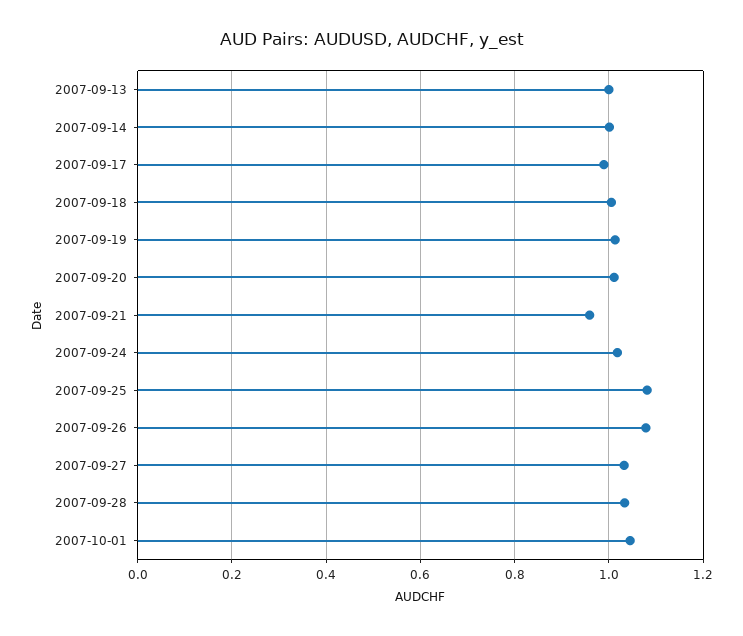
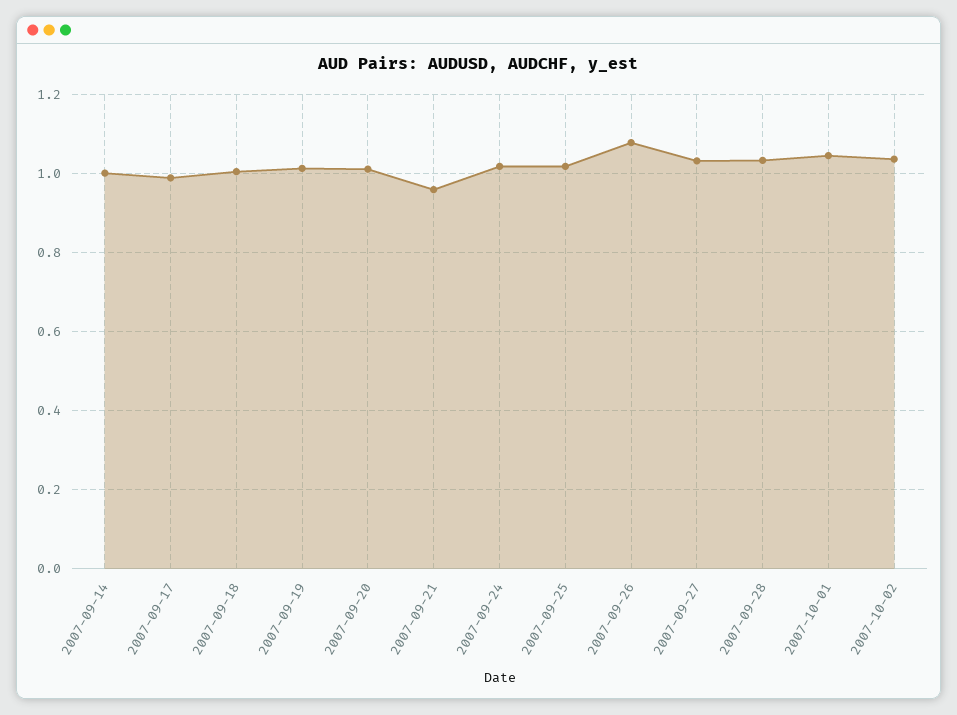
2007-09-13: 1 -> none
2007-09-25: 1.08 -> 1.02
2007-10-02: none -> 1.04

